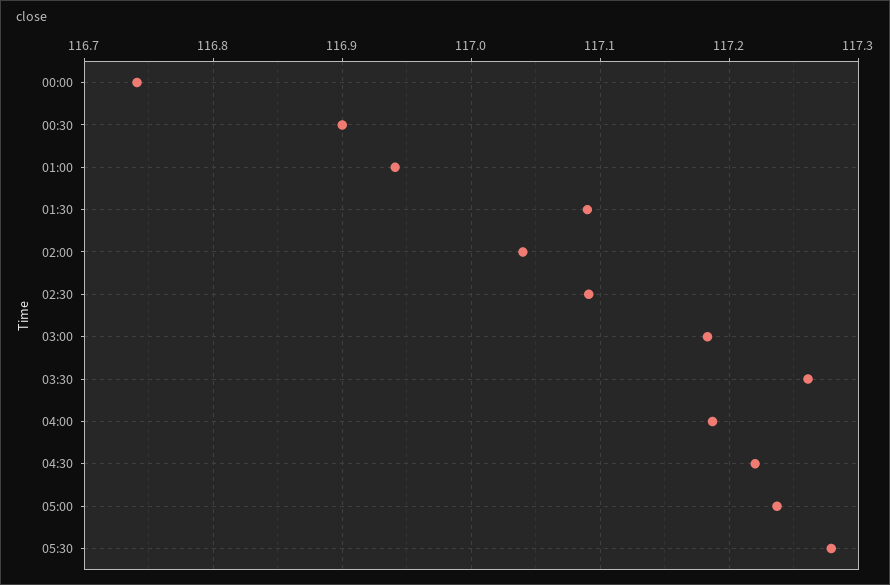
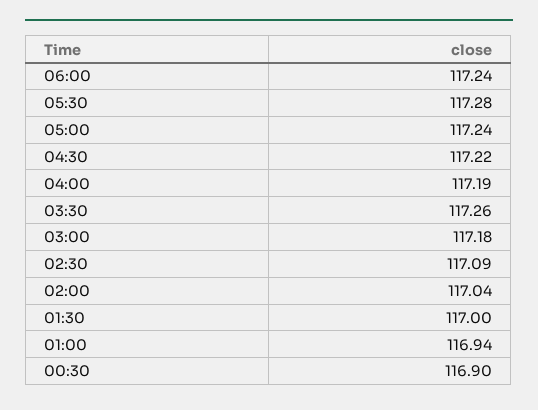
00:00: 116.74 -> none
01:30: 117.09 -> 117
06:00: none -> 117.24

